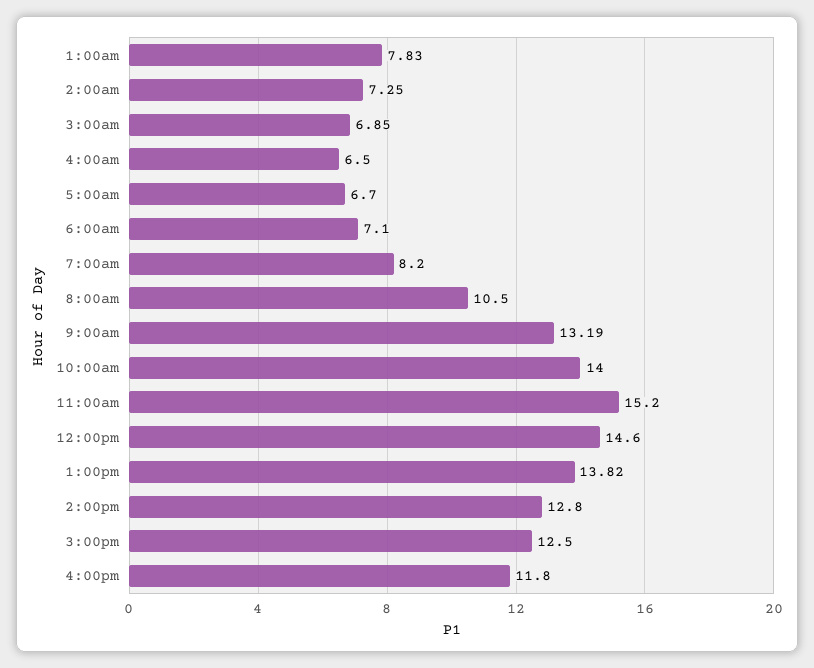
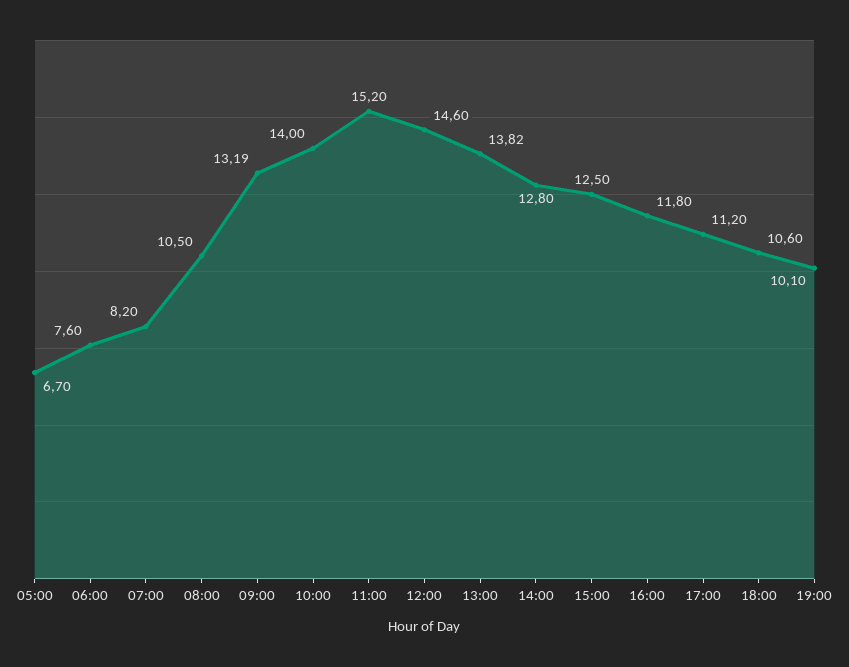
1:00am: 7.83 -> none
2:00am: 7.25 -> none
3:00am: 6.85 -> none
4:00am: 6.5 -> none
6:00am: 7.1 -> 7.6
17:00: none -> 11.2
18:00: none -> 10.6
19:00: none -> 10.1

